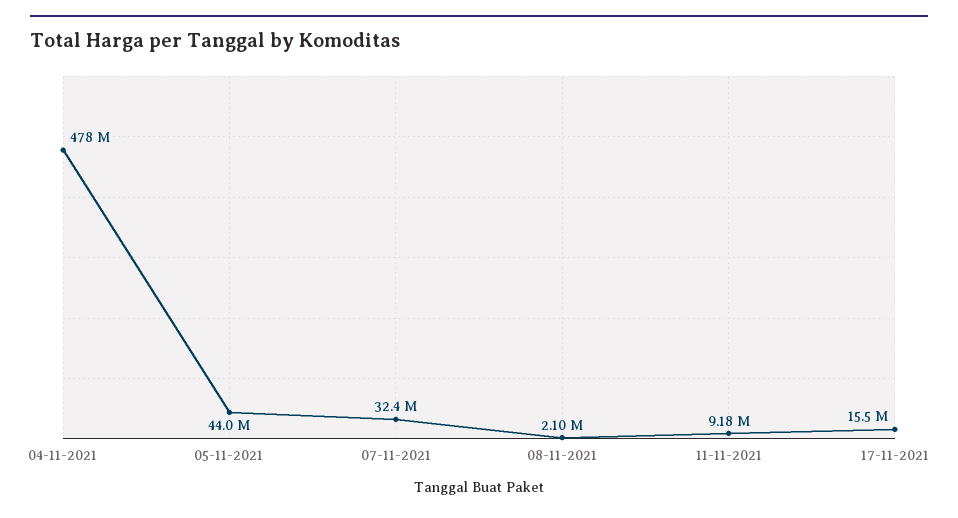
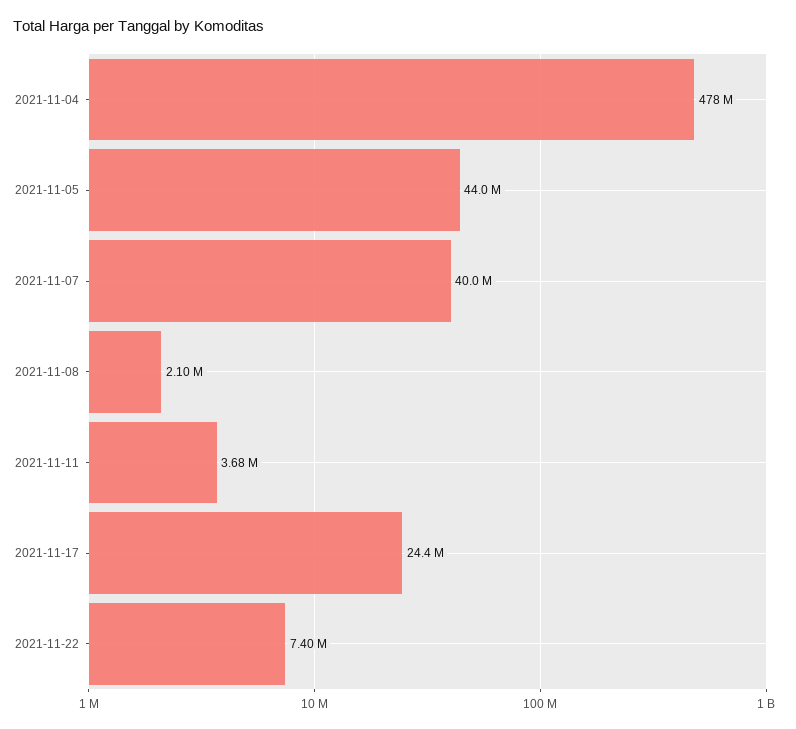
07-11-2021: 32400000 -> 40000000
11-11-2021: 9180000 -> 3680000
17-11-2021: 15500000 -> 24400000
2021-11-22: none -> 7400000

